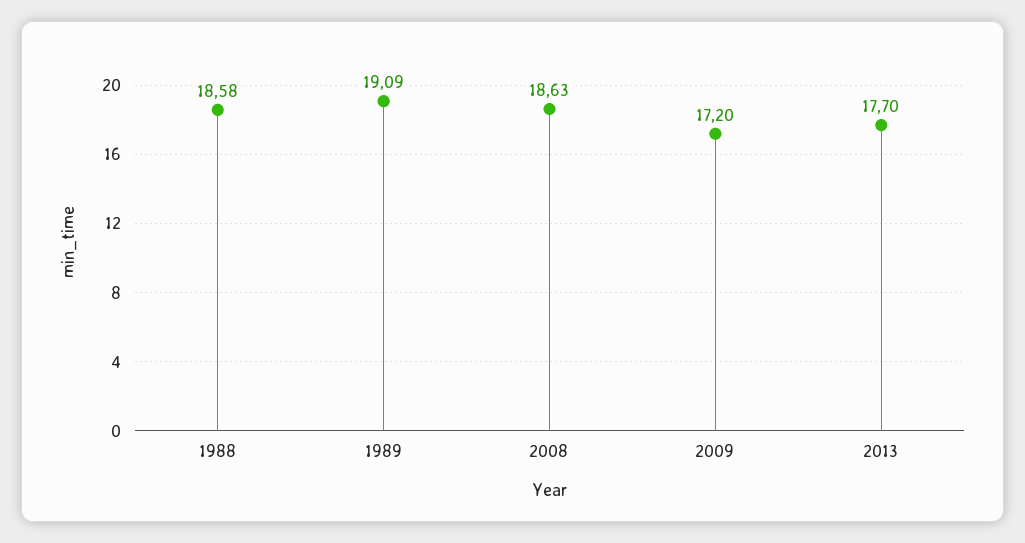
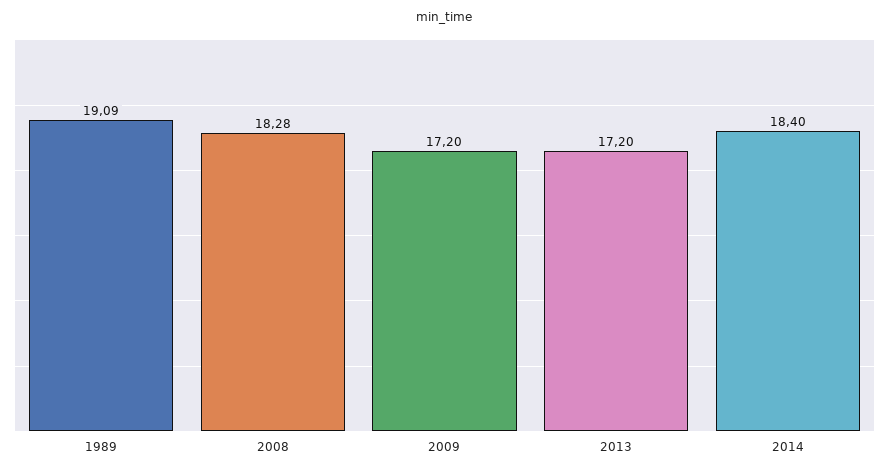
1988: 18.58 -> none
2008: 18.63 -> 18.28
2013: 17.7 -> 17.2
2014: none -> 18.4

